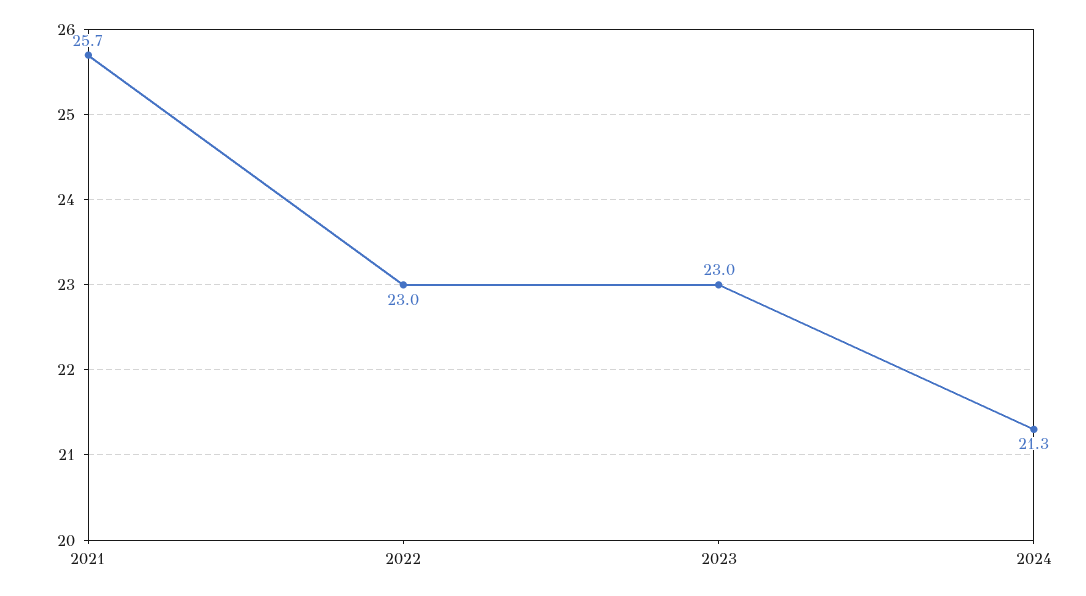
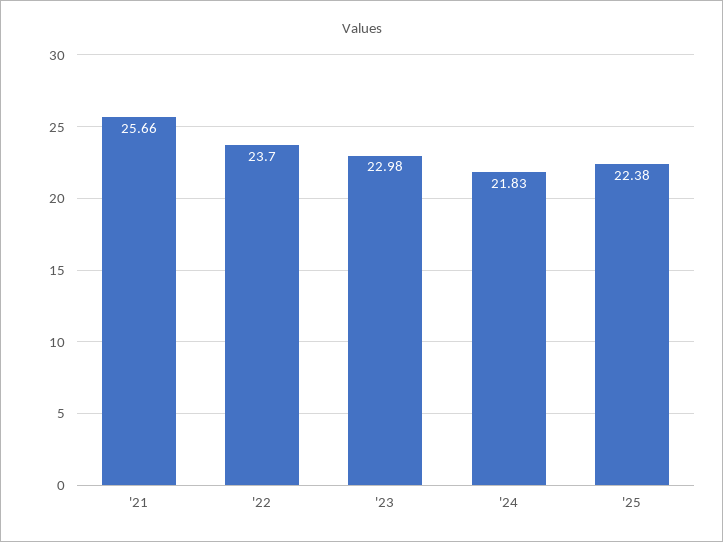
2022: 23 -> 23.7
2024: 21.3 -> 21.83
'25: none -> 22.38

